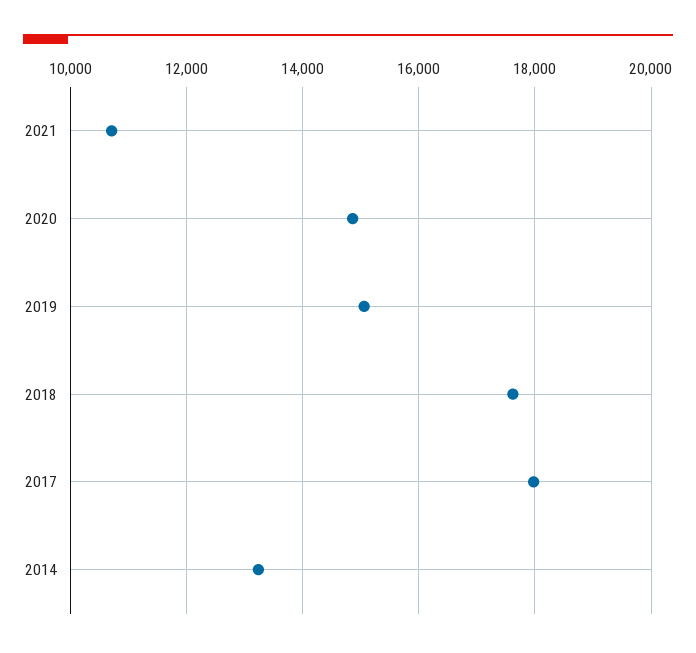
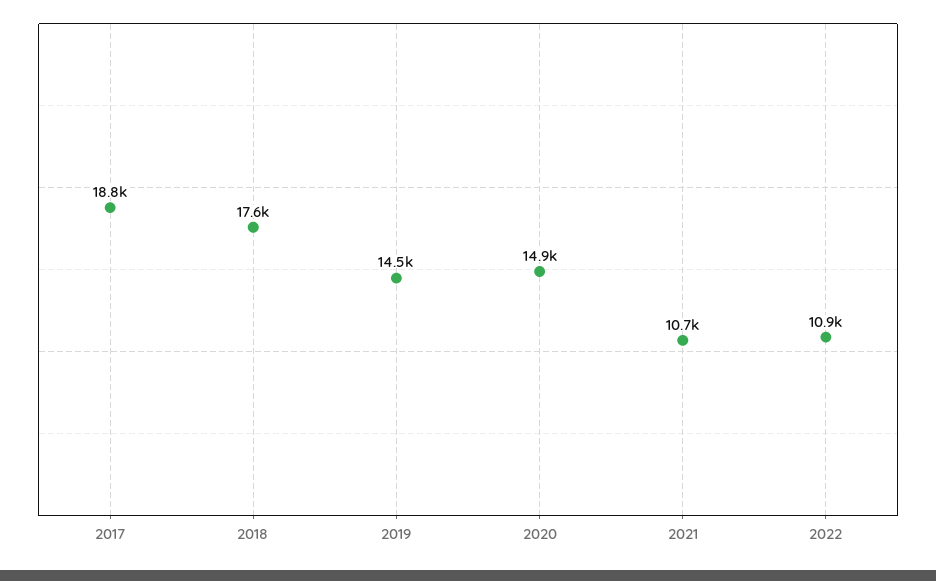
2019: 15000 -> 14500
2017: 18000 -> 18800
2014: 13200 -> none
2022: none -> 10900

